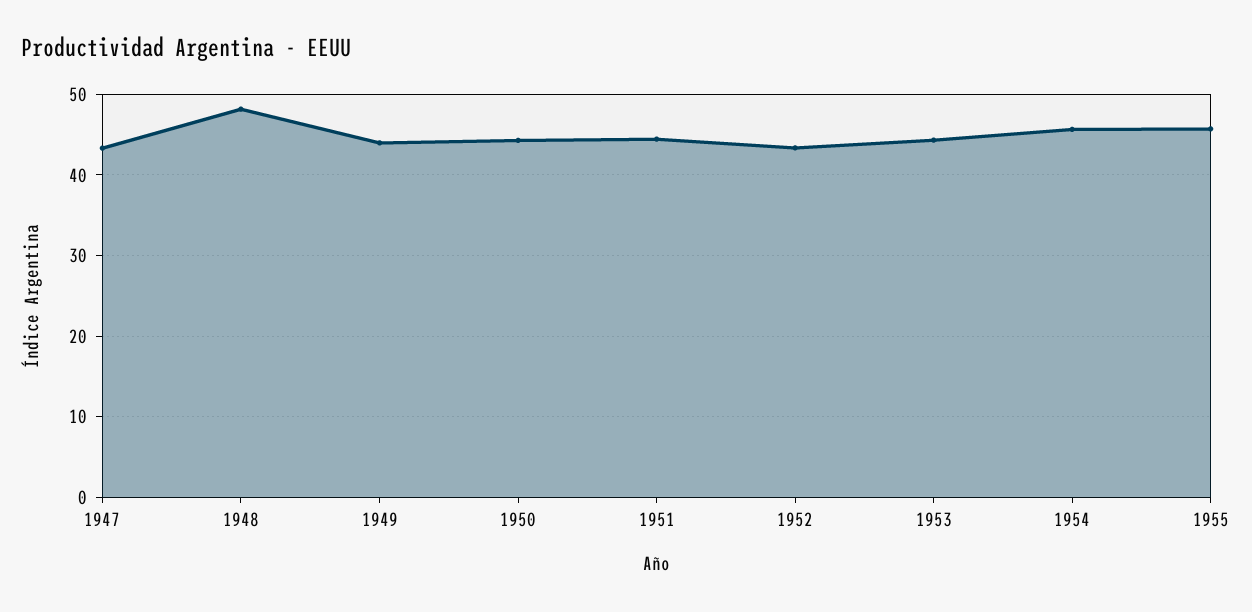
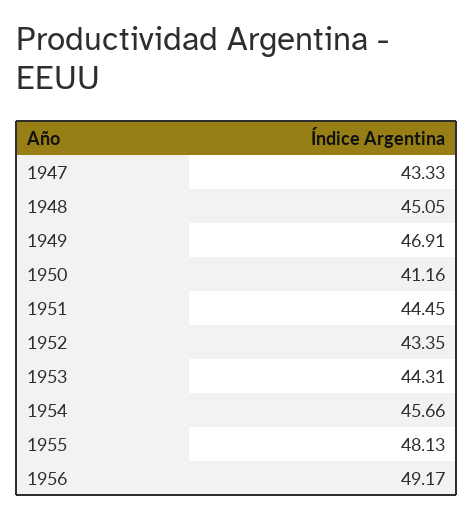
1948: 48 -> 45.05
1949: 44 -> 46.91
1950: 44 -> 41.16
1955: 46 -> 48.13
1956: none -> 49.17

